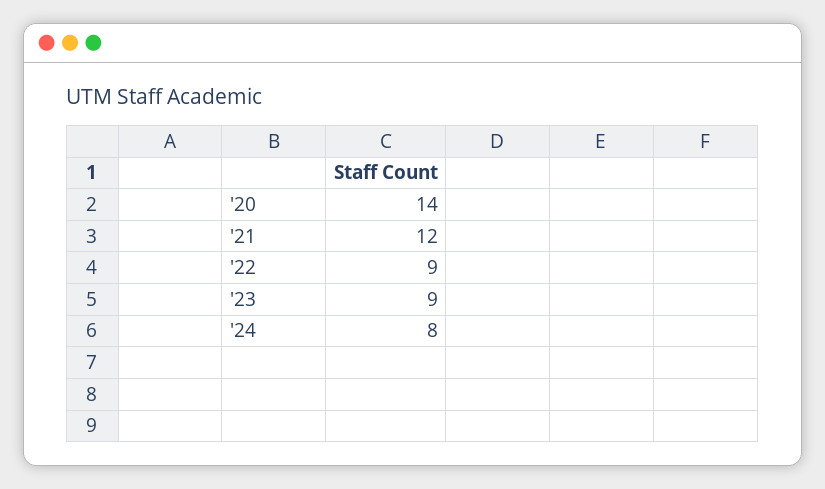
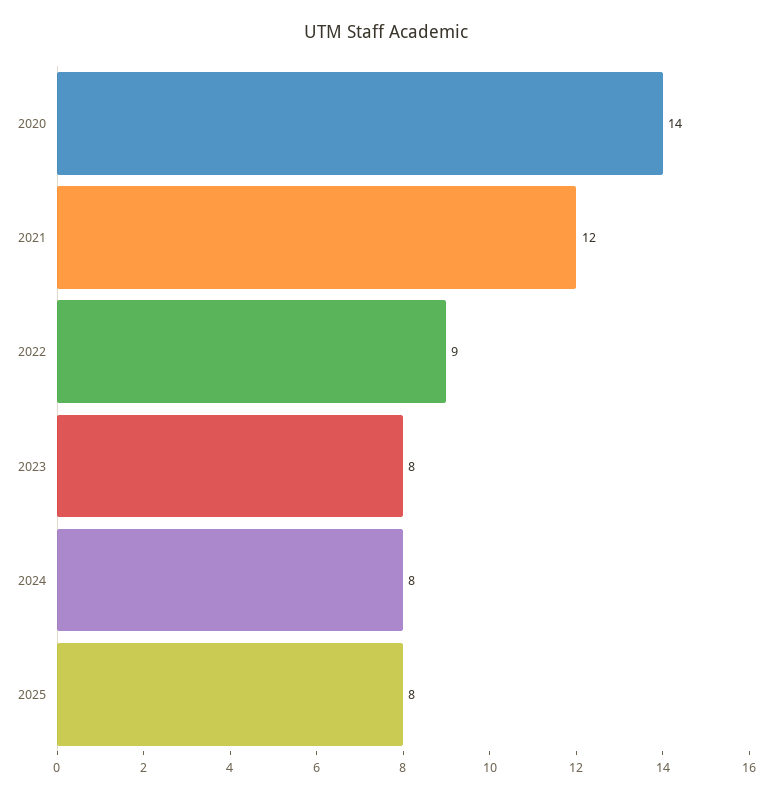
'23: 9 -> 8
2025: none -> 8

